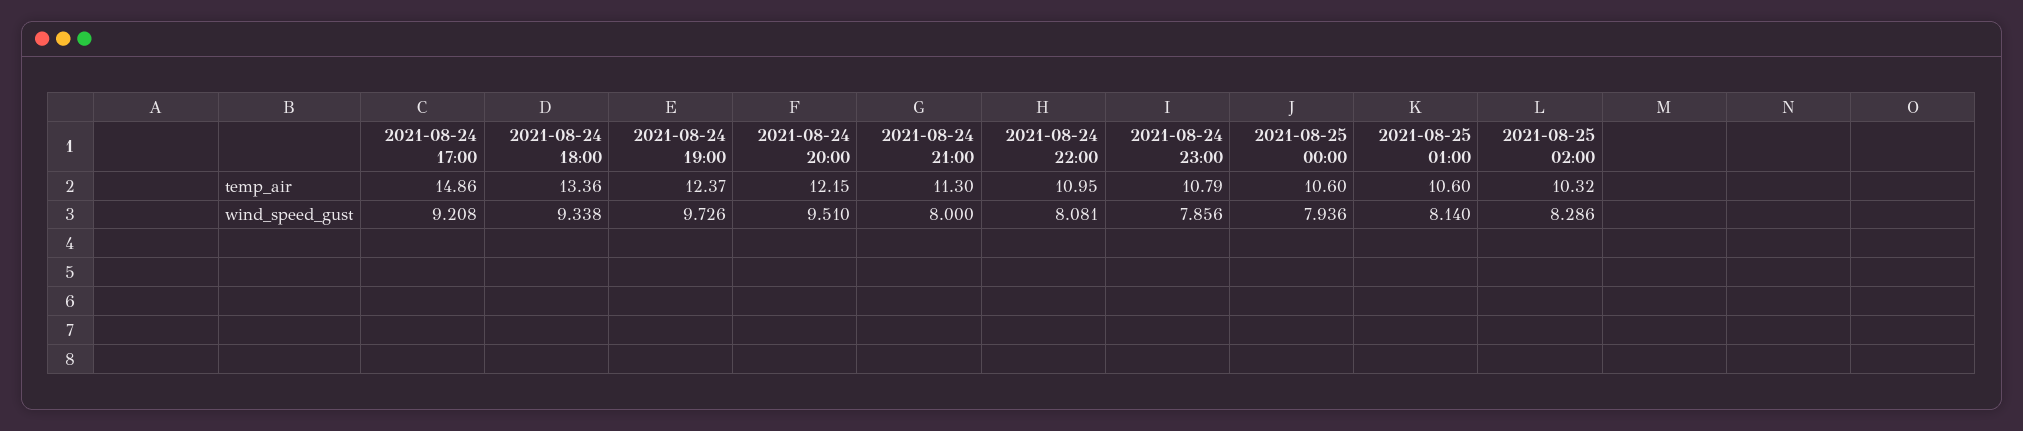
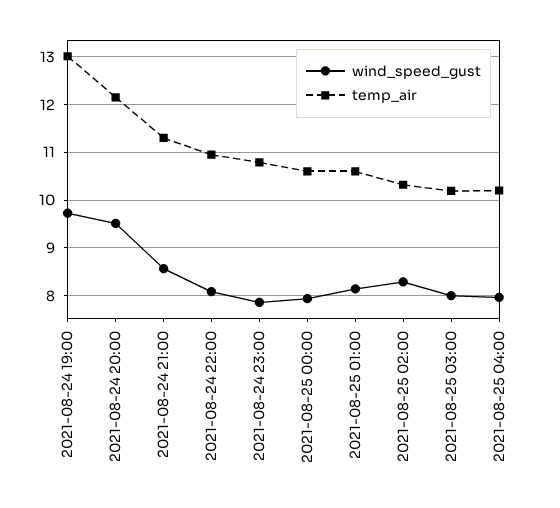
temp_air, 2021-08-24 17:00: 14.86 -> none
temp_air, 2021-08-24 18:00: 13.36 -> none
temp_air, 2021-08-24 19:00: 12.37 -> 13
wind_speed_gust, 2021-08-24 17:00: 9.208 -> none
wind_speed_gust, 2021-08-24 18:00: 9.338 -> none
wind_speed_gust, 2021-08-24 21:00: 8 -> 8.6
wind_speed_gust, 2021-08-25 03:00: none -> 8
temp_air, 2021-08-25 03:00: none -> 10.2
wind_speed_gust, 2021-08-25 04:00: none -> 8
temp_air, 2021-08-25 04:00: none -> 10.2

